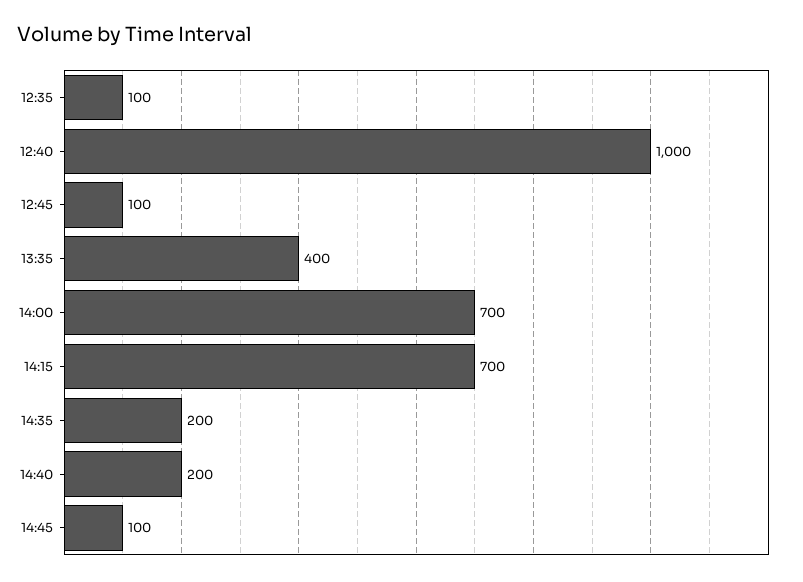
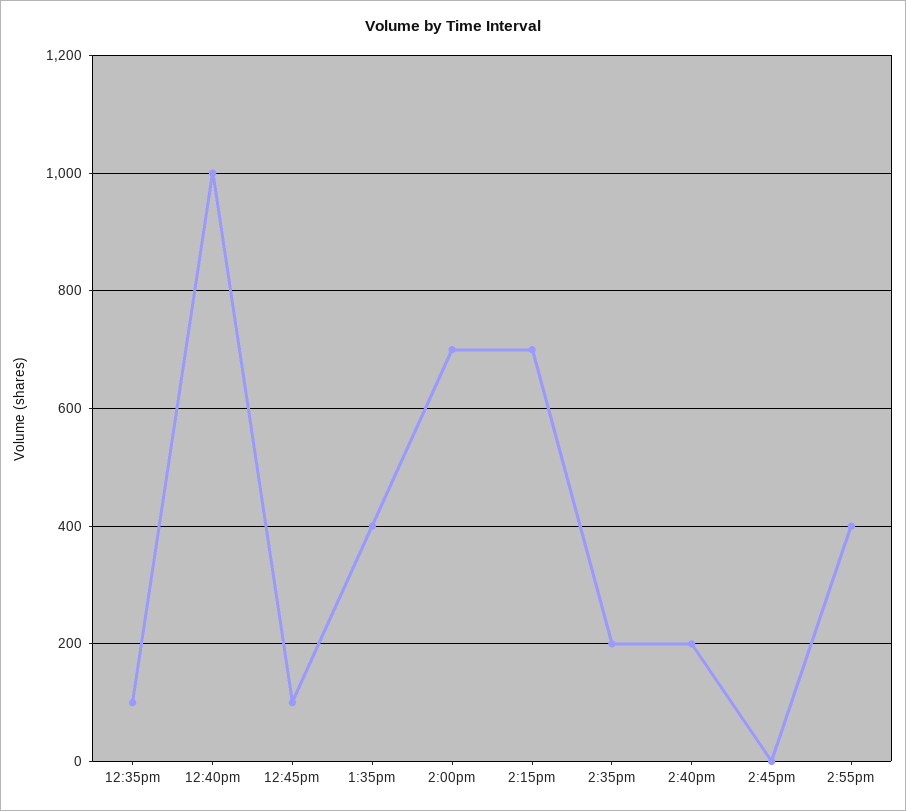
14:45: 100 -> 0
2:55pm: none -> 400

